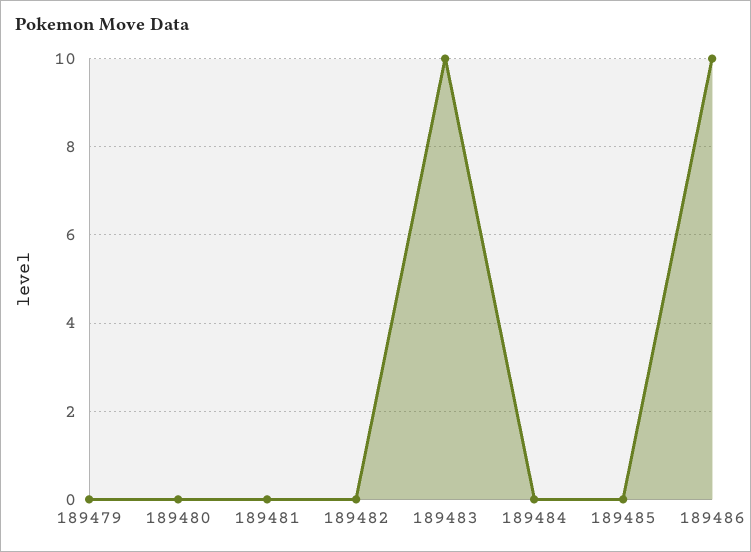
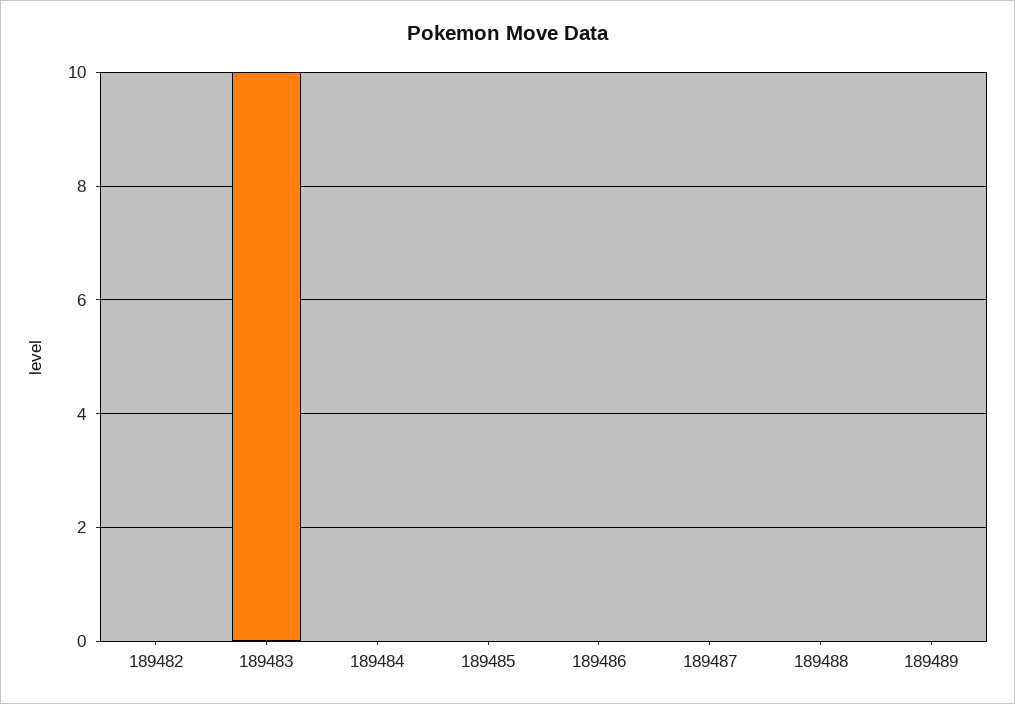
189479: 0 -> none
189480: 0 -> none
189481: 0 -> none
189486: 10 -> 0
189487: none -> 0
189488: none -> 0
189489: none -> 0

